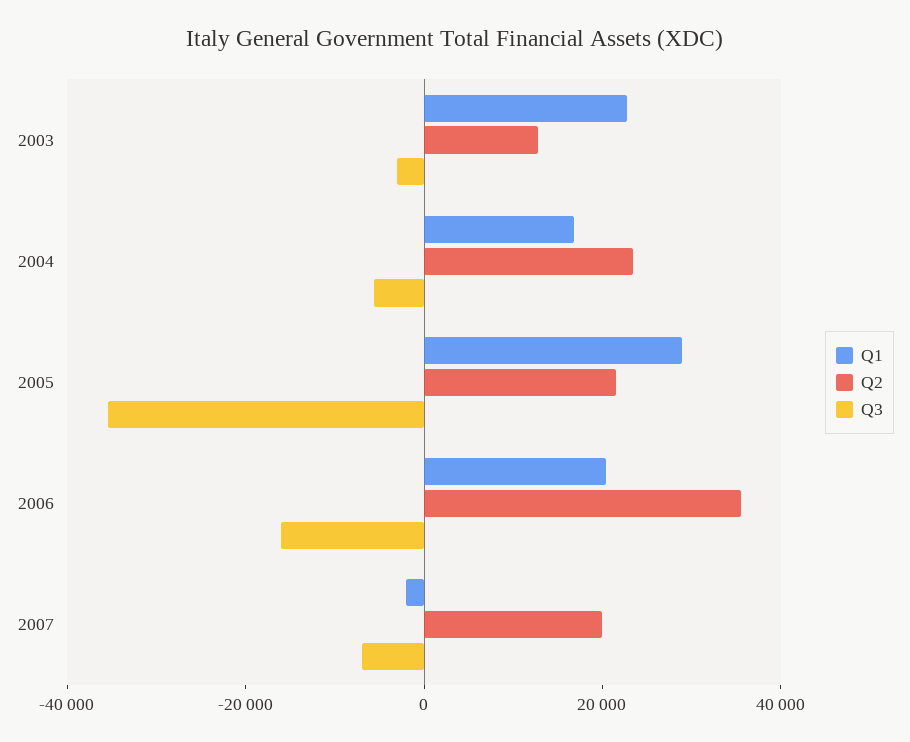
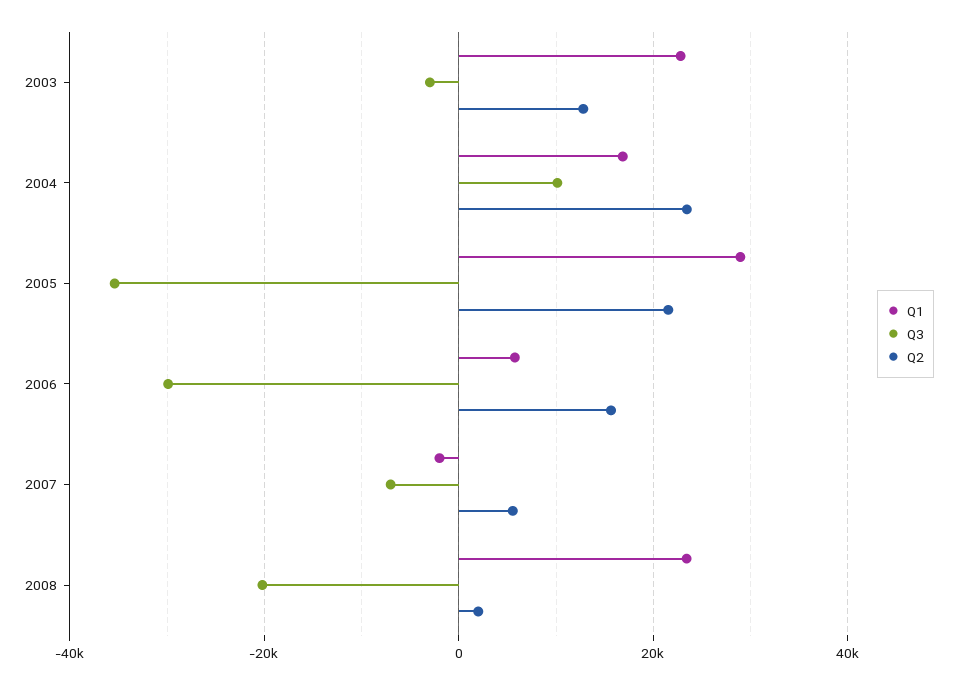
Q3, 2004: -5000 -> 10000
Q1, 2006: 20000 -> 6000
Q2, 2006: 35000 -> 16000
Q3, 2006: -15000 -> -30000
Q2, 2007: 20000 -> 6000
Q1, 2008: none -> 24000
Q3, 2008: none -> -20000
Q2, 2008: none -> 2000

